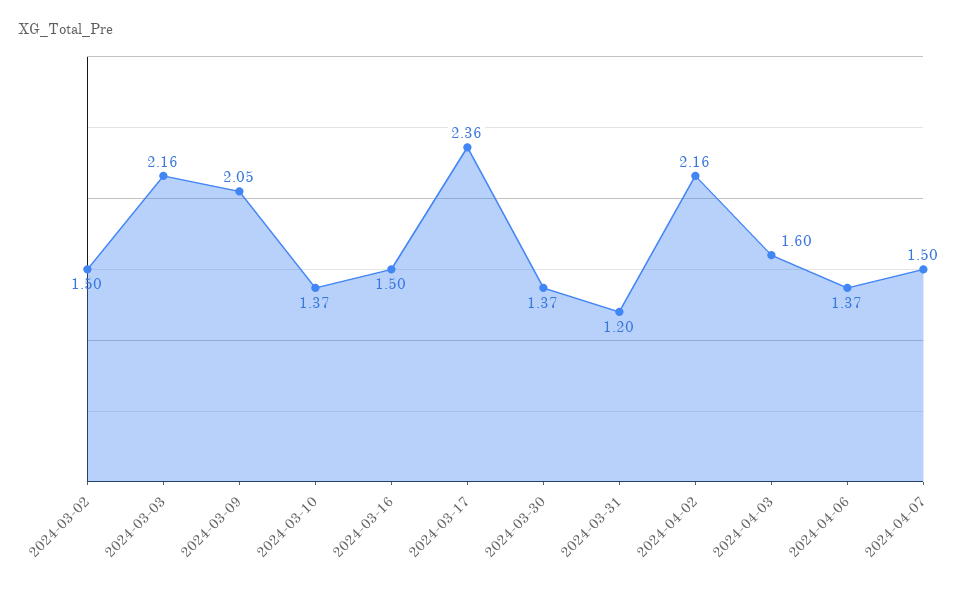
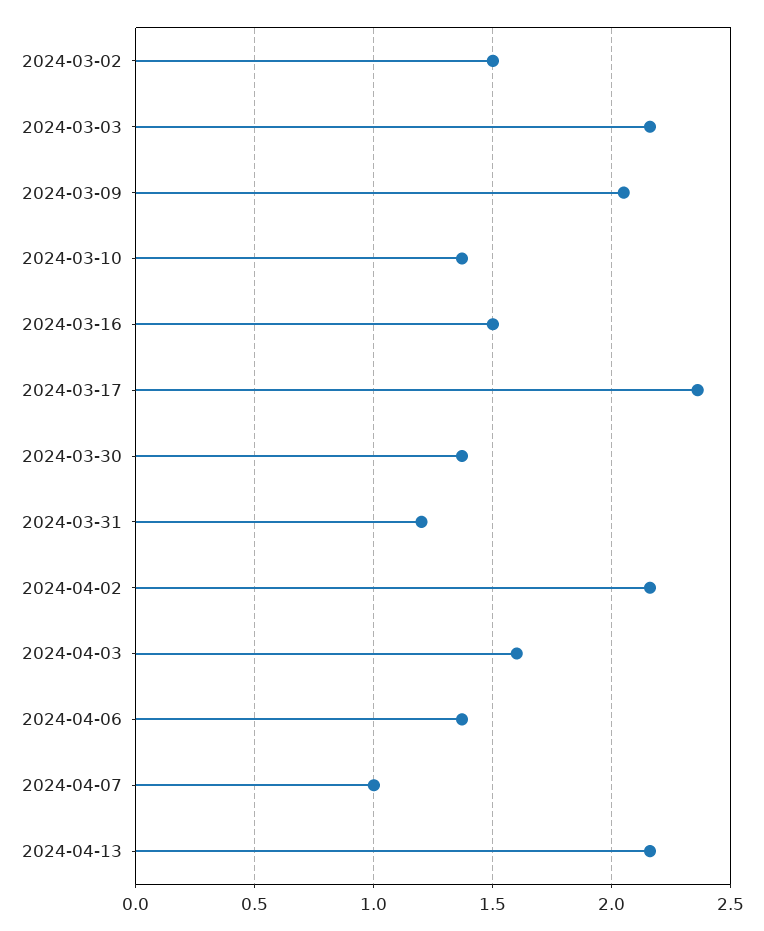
2024-04-07: 1.5 -> 1
2024-04-13: none -> 2.15

